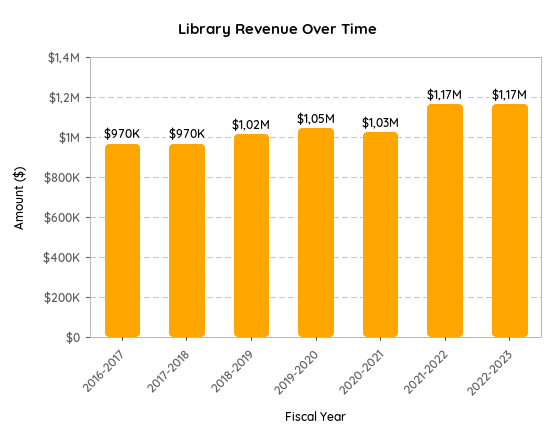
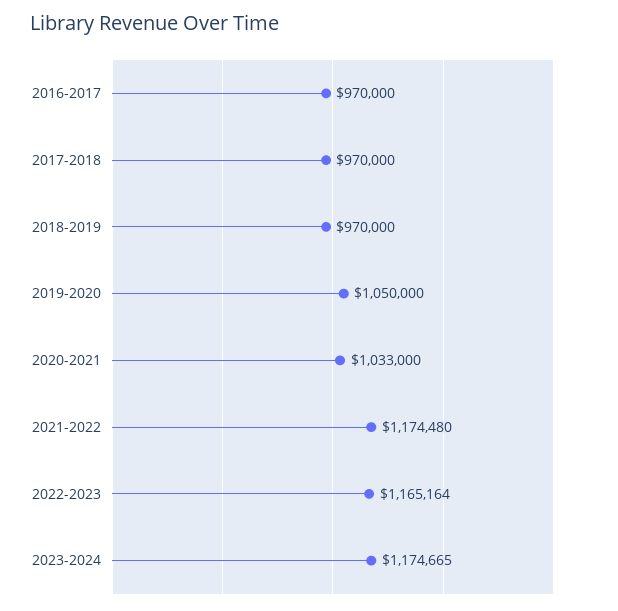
2018-2019: 1020000 -> 970000
2023-2024: none -> 1174665

